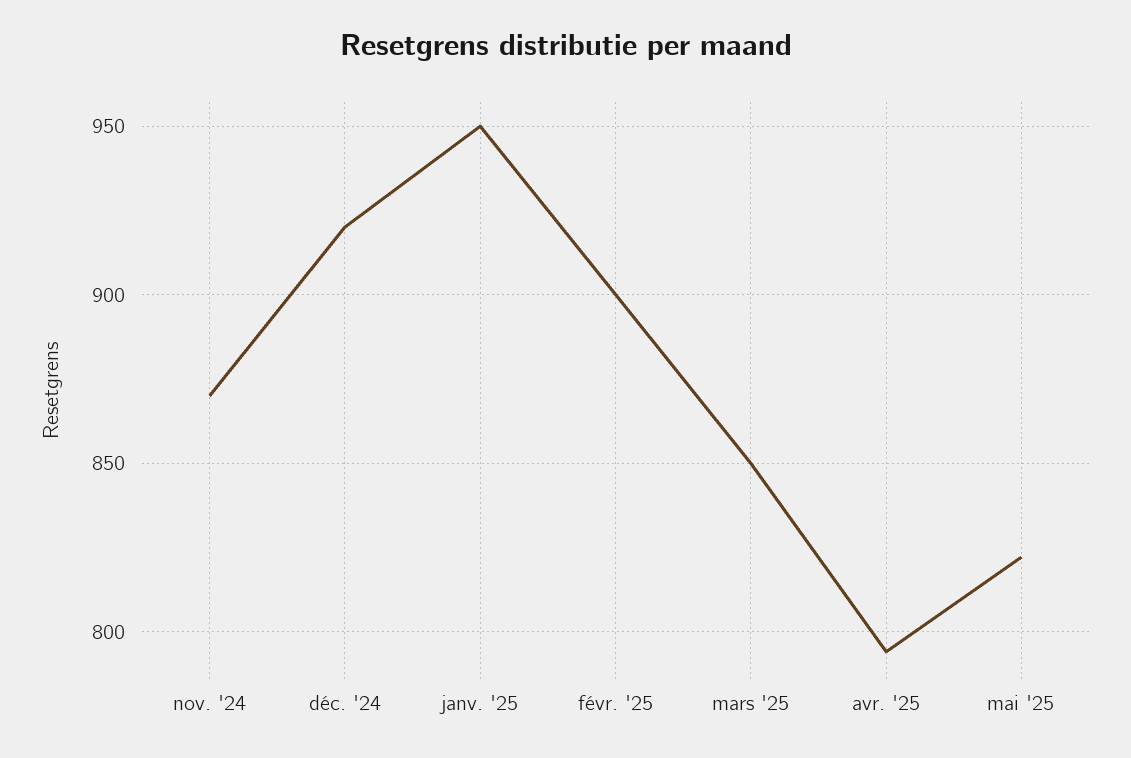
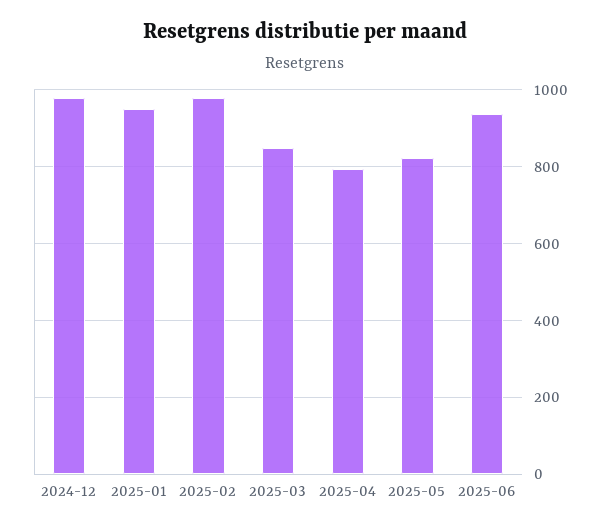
nov. '24: 870 -> none
déc. '24: 920 -> 980
févr. '25: 900 -> 980
2025-06: none -> 940

